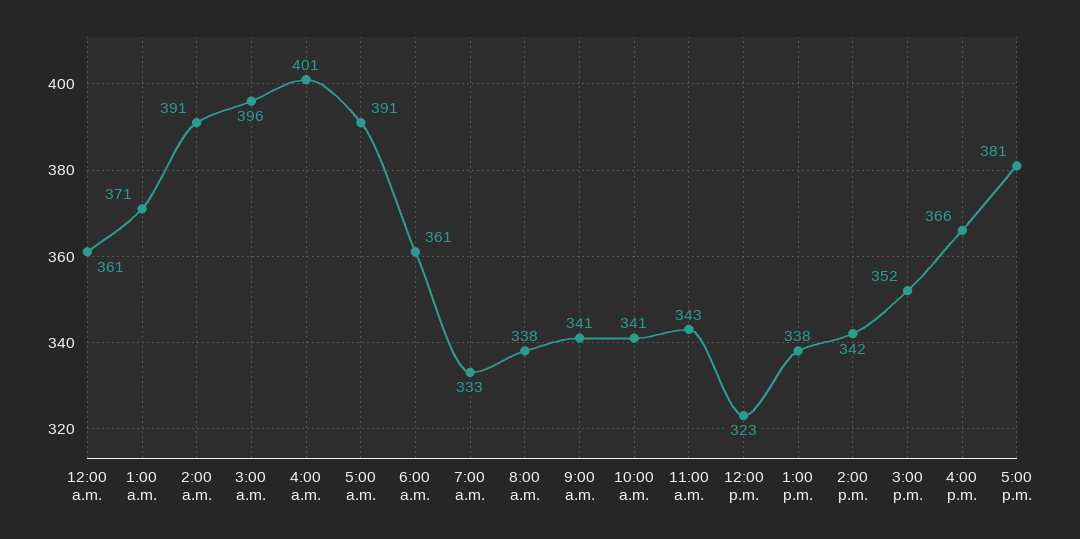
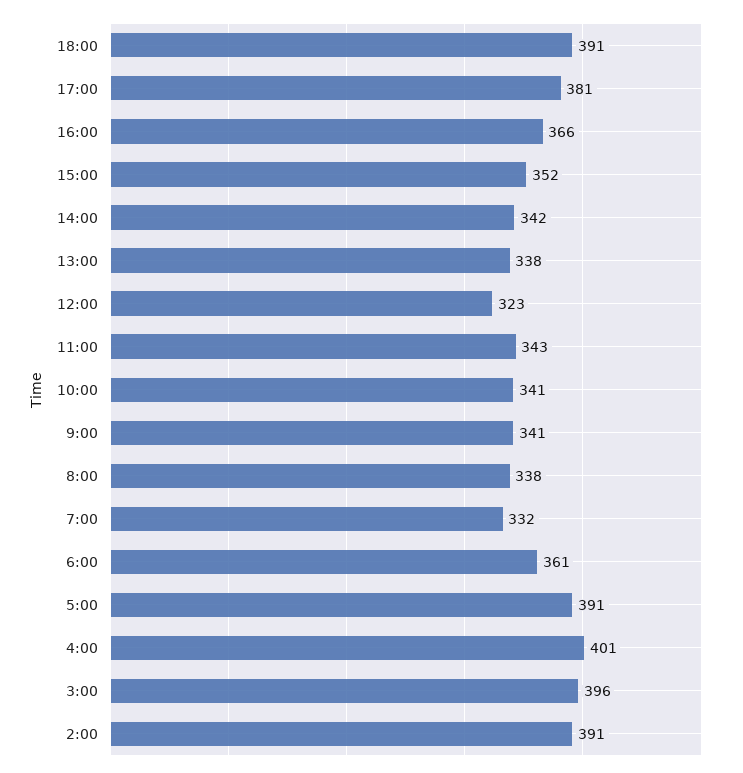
12:00 a.m.: 361 -> none
1:00 a.m.: 371 -> none
7:00 a.m.: 333 -> 332
18:00: none -> 391

